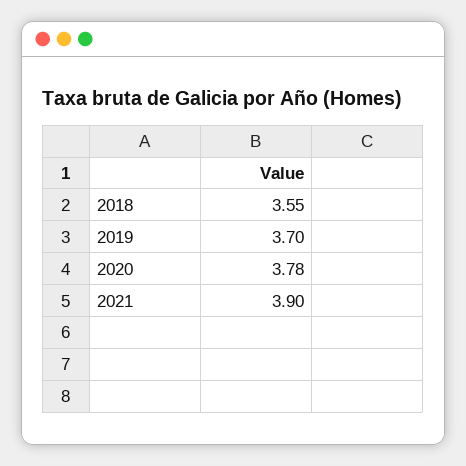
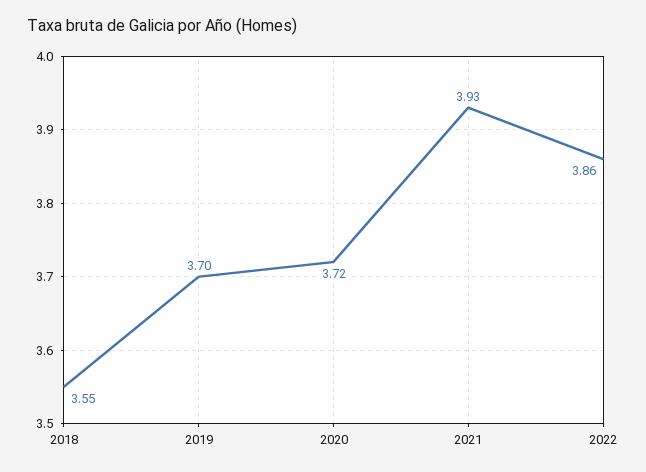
2020: 3.78 -> 3.72
2021: 3.9 -> 3.93
2022: none -> 3.86

